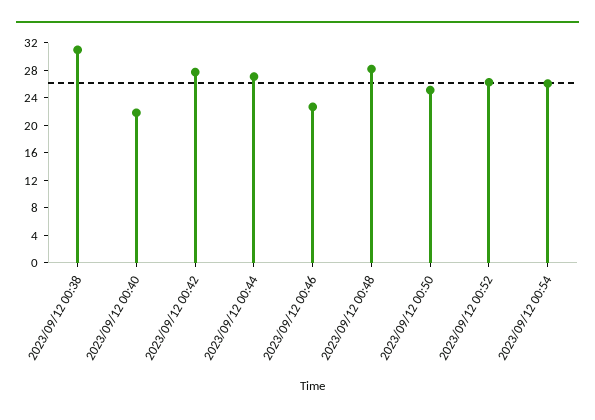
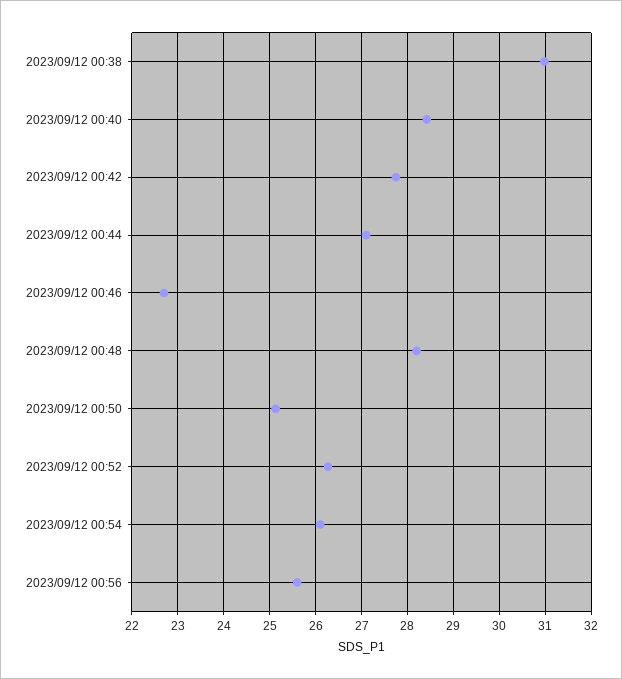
2023/09/12 00:40: 22 -> 28.4
2023/09/12 00:56: none -> 25.6

